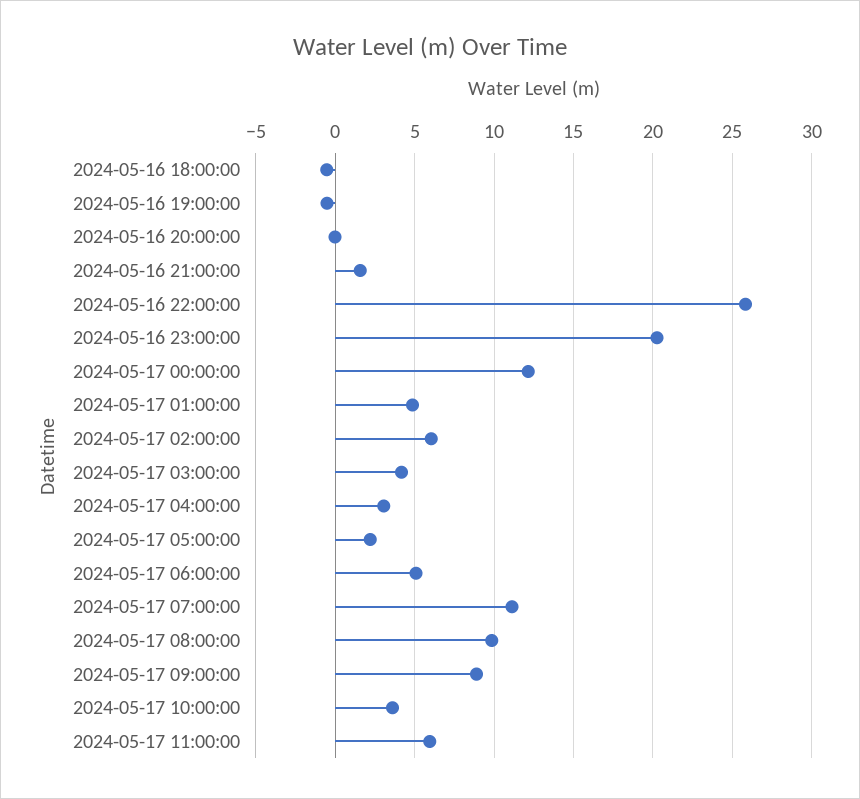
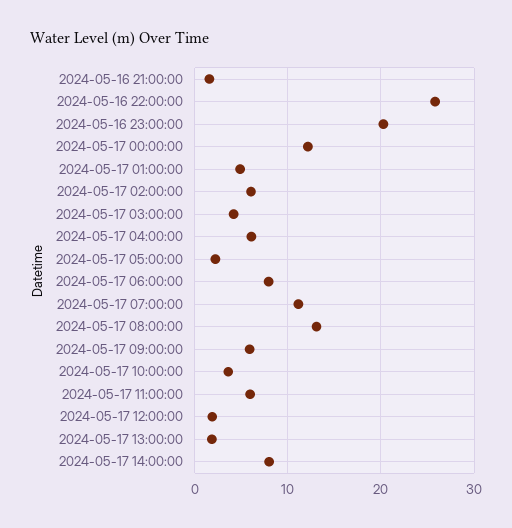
2024-05-16 18:00:00: -0.5 -> none
2024-05-16 19:00:00: -0.5 -> none
2024-05-16 20:00:00: 0 -> none
2024-05-17 04:00:00: 3 -> 6
2024-05-17 06:00:00: 5 -> 8
2024-05-17 08:00:00: 10 -> 13
2024-05-17 09:00:00: 9 -> 6
2024-05-17 12:00:00: none -> 2
2024-05-17 13:00:00: none -> 2
2024-05-17 14:00:00: none -> 8

